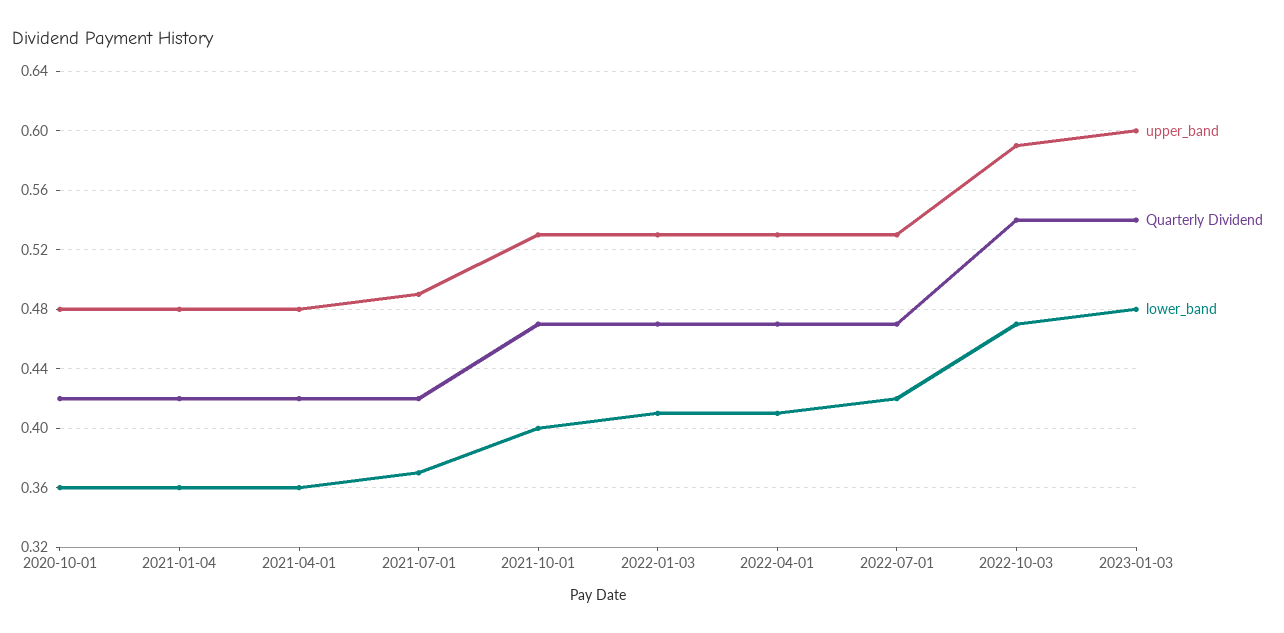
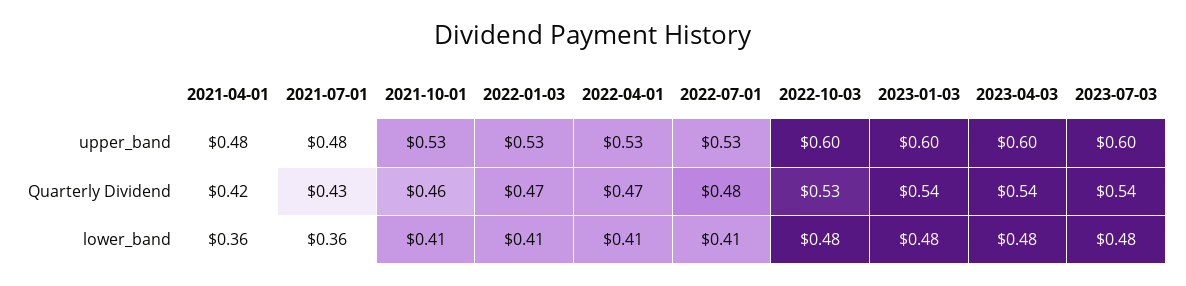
upper_band, 2020-10-01: 0.48 -> none
Quarterly Dividend, 2020-10-01: 0.42 -> none
lower_band, 2020-10-01: 0.36 -> none
upper_band, 2021-01-04: 0.48 -> none
Quarterly Dividend, 2021-01-04: 0.42 -> none
lower_band, 2021-01-04: 0.36 -> none
upper_band, 2021-07-01: 0.49 -> 0.48
Quarterly Dividend, 2021-07-01: 0.42 -> 0.43
lower_band, 2021-07-01: 0.37 -> 0.36
Quarterly Dividend, 2021-10-01: 0.47 -> 0.46
lower_band, 2021-10-01: 0.4 -> 0.41
Quarterly Dividend, 2022-07-01: 0.47 -> 0.48
lower_band, 2022-07-01: 0.42 -> 0.41
upper_band, 2022-10-03: 0.59 -> 0.6
Quarterly Dividend, 2022-10-03: 0.54 -> 0.53
lower_band, 2022-10-03: 0.47 -> 0.48
upper_band, 2023-04-03: none -> 0.6
upper_band, 2023-07-03: none -> 0.6
Quarterly Dividend, 2023-04-03: none -> 0.54
Quarterly Dividend, 2023-07-03: none -> 0.54
lower_band, 2023-04-03: none -> 0.48
lower_band, 2023-07-03: none -> 0.48

